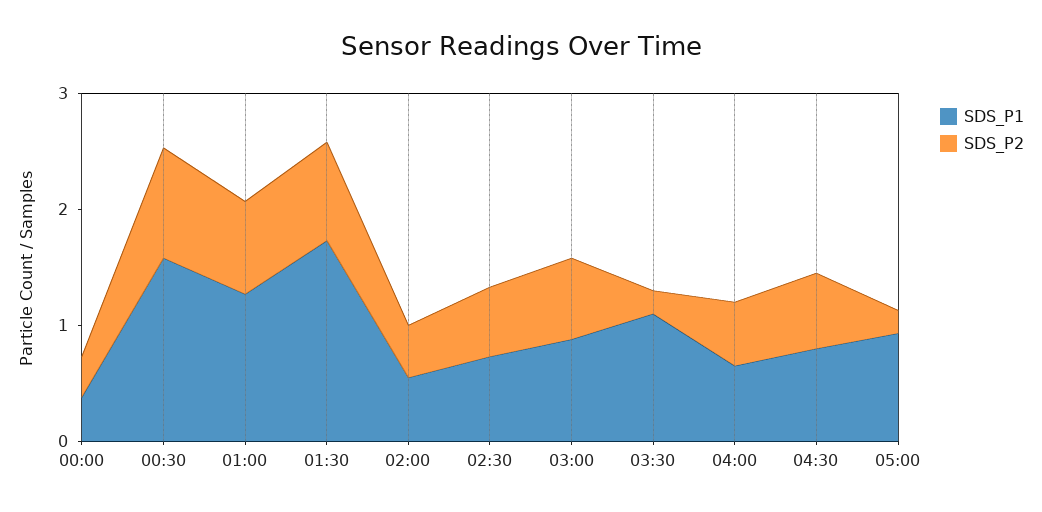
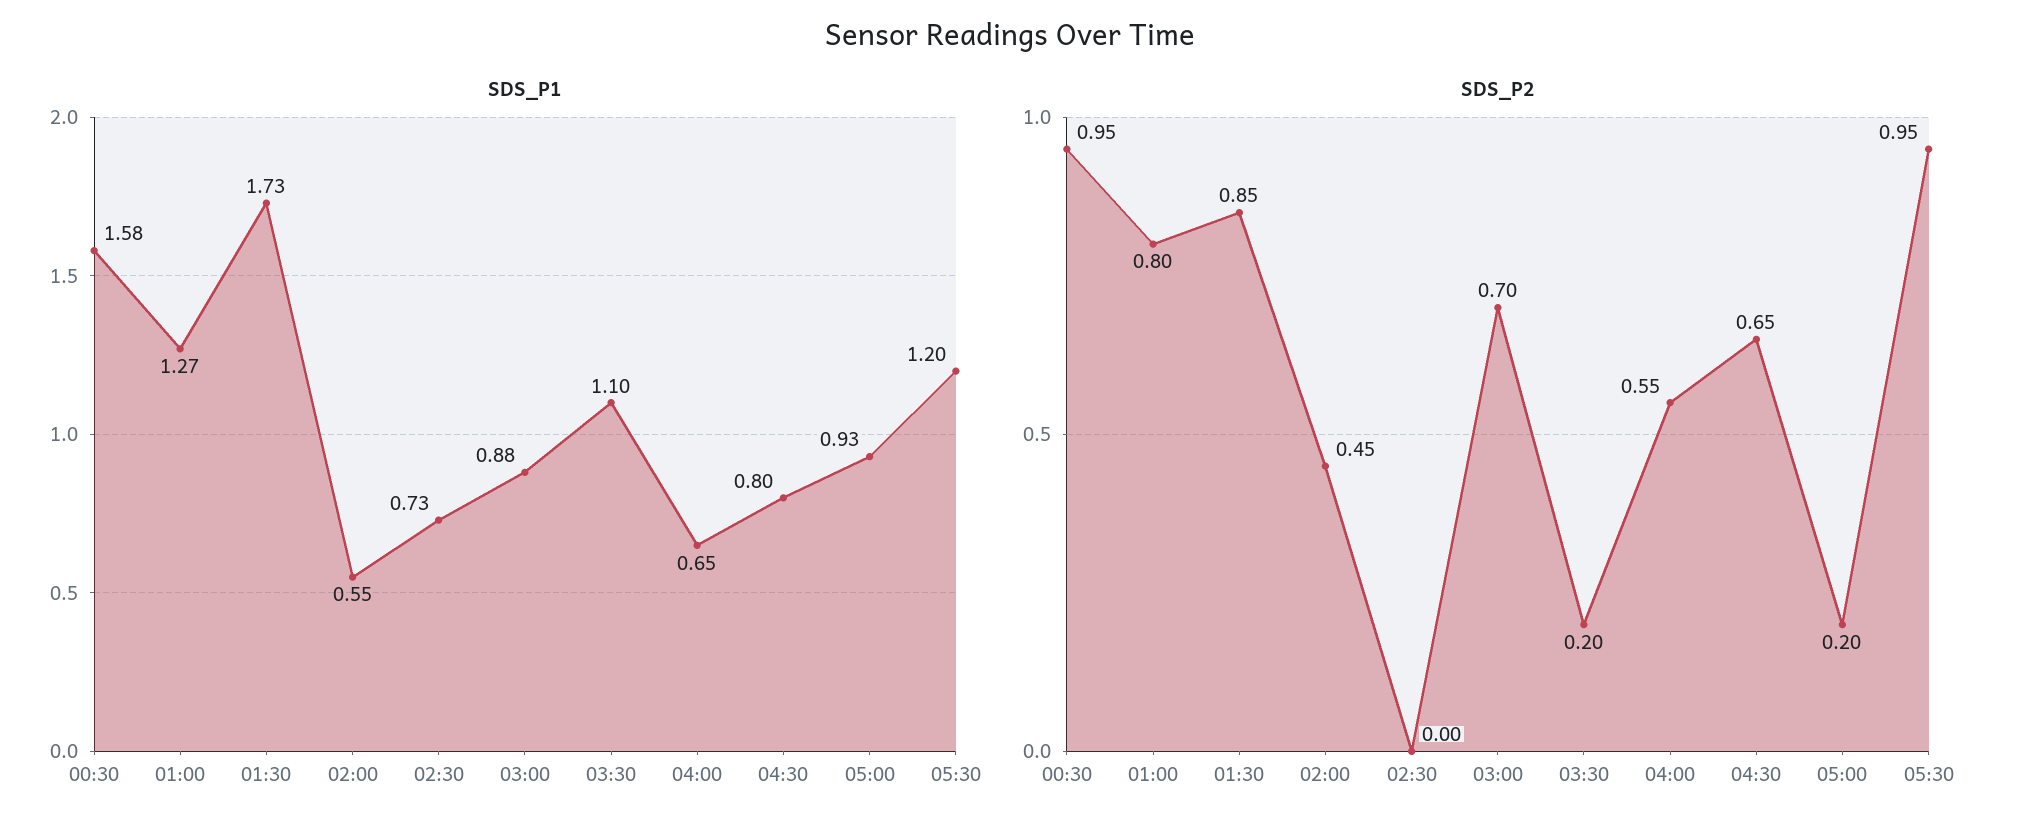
SDS_P1, 00:00: 0.4 -> none
SDS_P2, 00:00: 0.4 -> none
SDS_P2, 02:30: 0.6 -> 0
SDS_P1, 05:30: none -> 1.2
SDS_P2, 05:30: none -> 0.95

